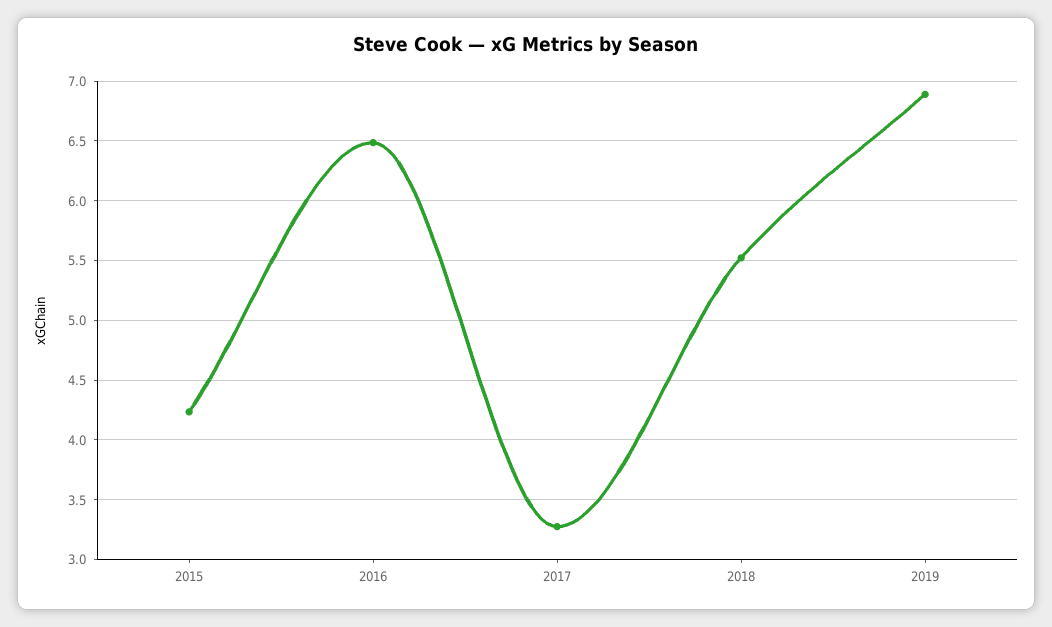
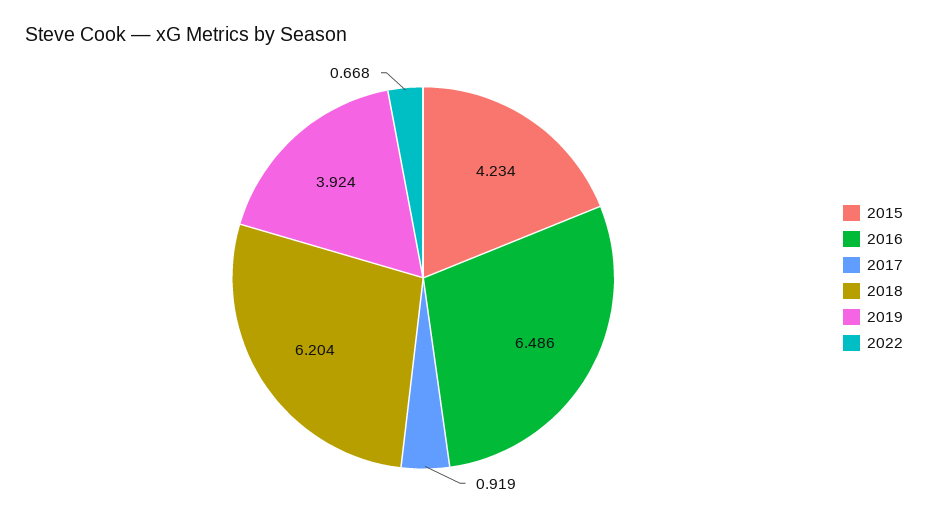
2017: 3.3 -> 0.919
2018: 5.5 -> 6.204
2019: 6.9 -> 3.924
2022: none -> 0.668

